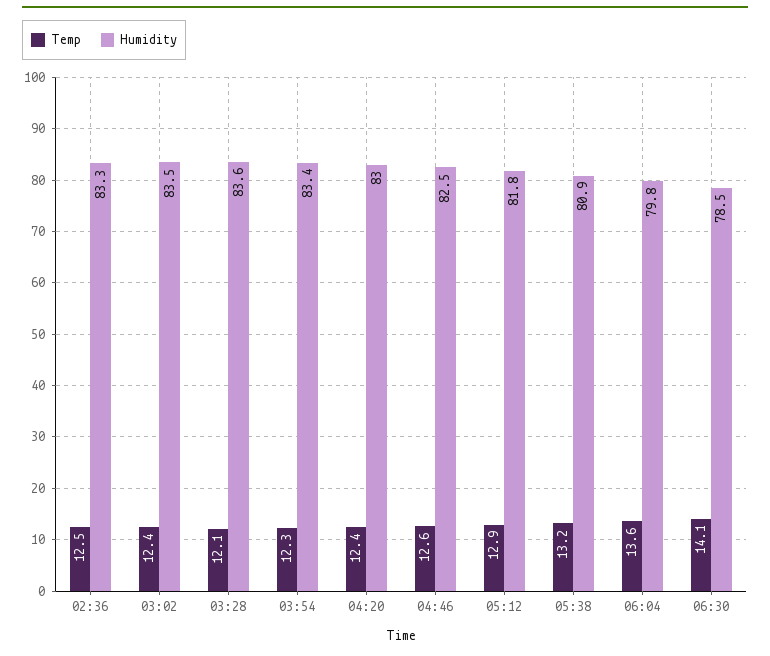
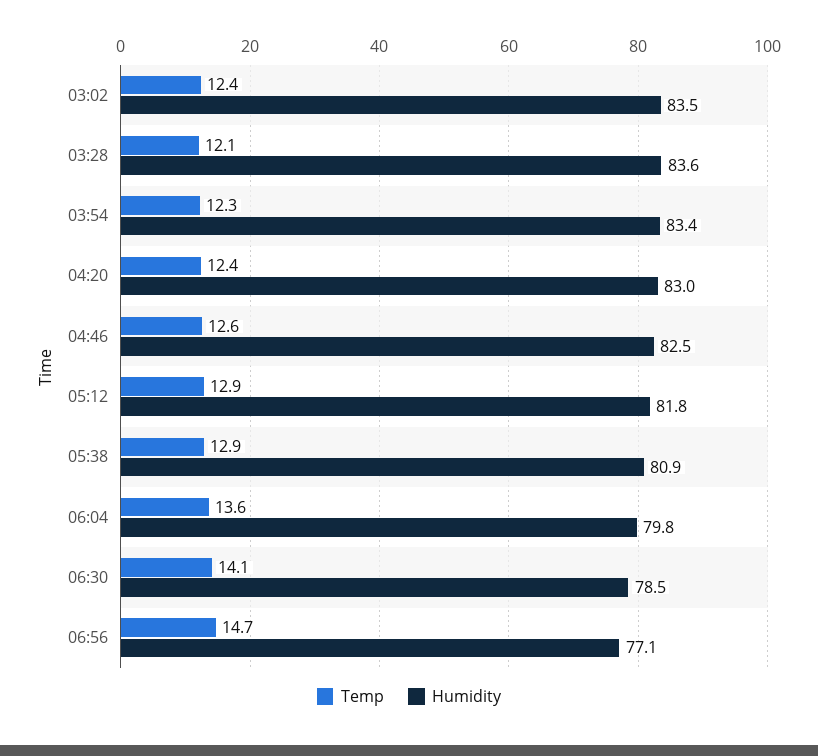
Temp, 02:36: 12.5 -> none
Humidity, 02:36: 83.3 -> none
Temp, 05:38: 13.2 -> 12.9
Temp, 06:56: none -> 14.7
Humidity, 06:56: none -> 77.1

